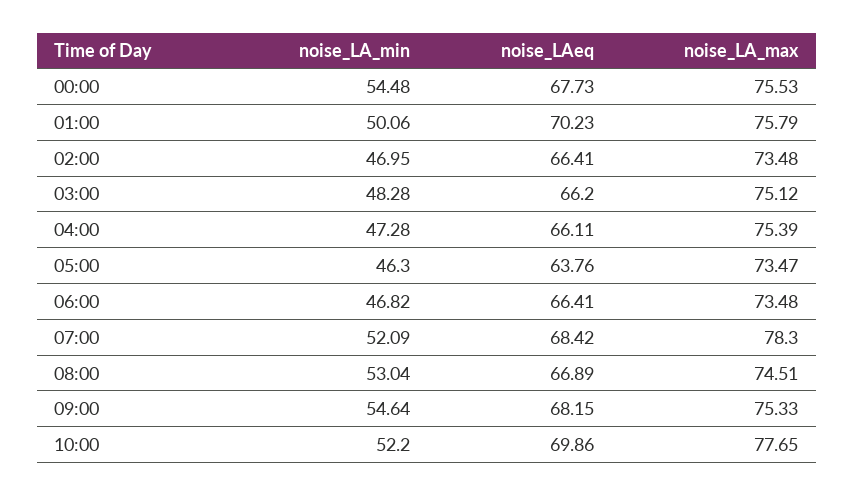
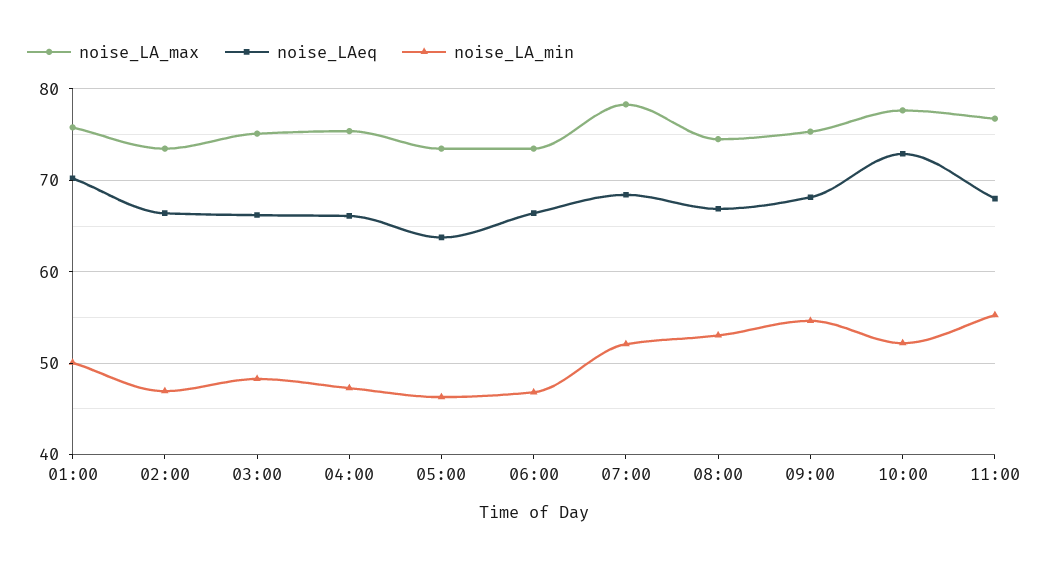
noise_LA_min, 00:00: 54.48 -> none
noise_LAeq, 00:00: 67.73 -> none
noise_LA_max, 00:00: 75.53 -> none
noise_LAeq, 10:00: 69.86 -> 73
noise_LA_max, 11:00: none -> 77
noise_LAeq, 11:00: none -> 68
noise_LA_min, 11:00: none -> 55

